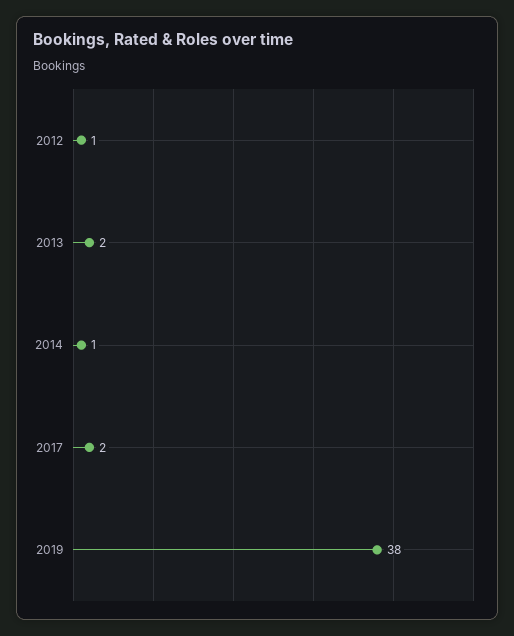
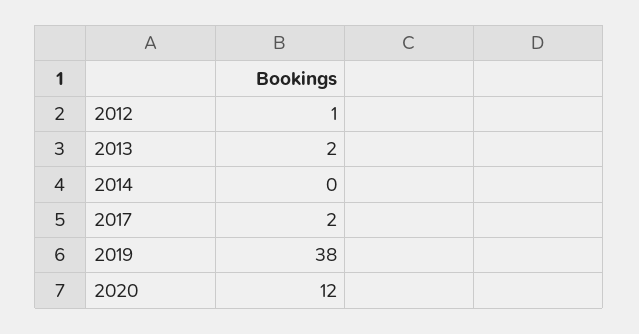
2014: 1 -> 0
2020: none -> 12

